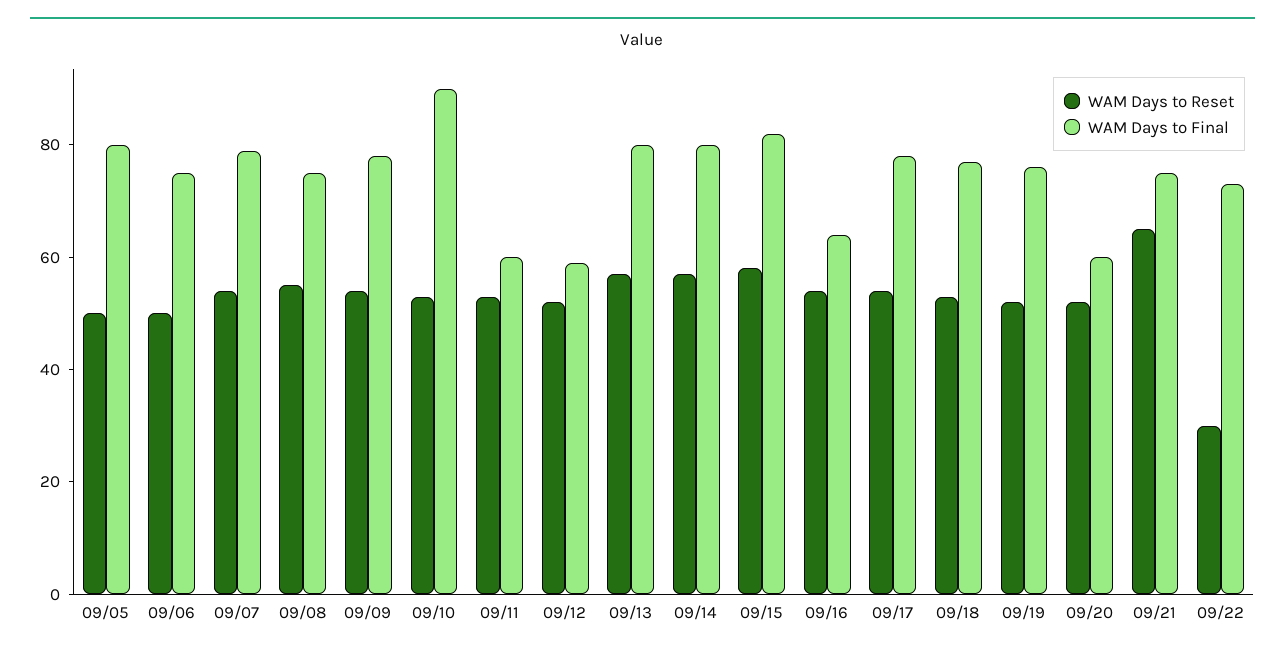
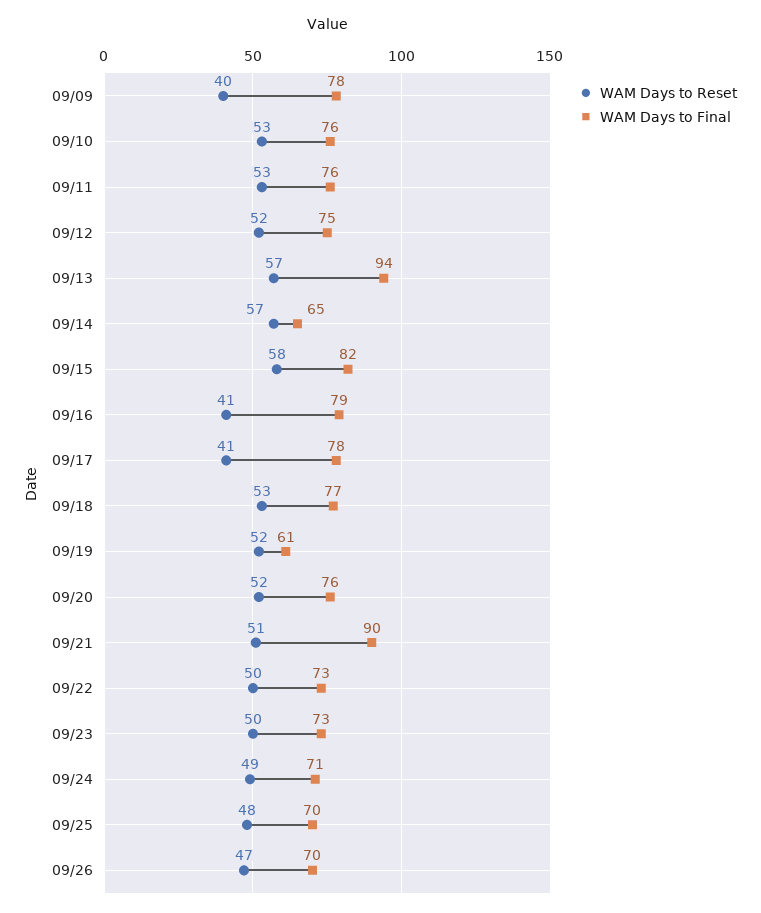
WAM Days to Reset, 09/05: 50 -> none
WAM Days to Final, 09/05: 80 -> none
WAM Days to Reset, 09/06: 50 -> none
WAM Days to Final, 09/06: 75 -> none
WAM Days to Reset, 09/07: 55 -> none
WAM Days to Final, 09/07: 80 -> none
WAM Days to Reset, 09/08: 55 -> none
WAM Days to Final, 09/08: 75 -> none
WAM Days to Reset, 09/09: 55 -> 40
WAM Days to Final, 09/10: 90 -> 76
WAM Days to Final, 09/11: 60 -> 76
WAM Days to Final, 09/12: 60 -> 75
WAM Days to Final, 09/13: 80 -> 94
WAM Days to Final, 09/14: 80 -> 65
WAM Days to Reset, 09/16: 55 -> 41
WAM Days to Final, 09/16: 65 -> 79
WAM Days to Reset, 09/17: 55 -> 41
WAM Days to Final, 09/19: 75 -> 61
WAM Days to Final, 09/20: 60 -> 76
WAM Days to Reset, 09/21: 65 -> 51
WAM Days to Final, 09/21: 75 -> 90
WAM Days to Reset, 09/22: 30 -> 50
WAM Days to Reset, 09/23: none -> 50
WAM Days to Final, 09/23: none -> 73
WAM Days to Reset, 09/24: none -> 49
WAM Days to Final, 09/24: none -> 71
WAM Days to Reset, 09/25: none -> 48
WAM Days to Final, 09/25: none -> 70
WAM Days to Reset, 09/26: none -> 47
WAM Days to Final, 09/26: none -> 70

